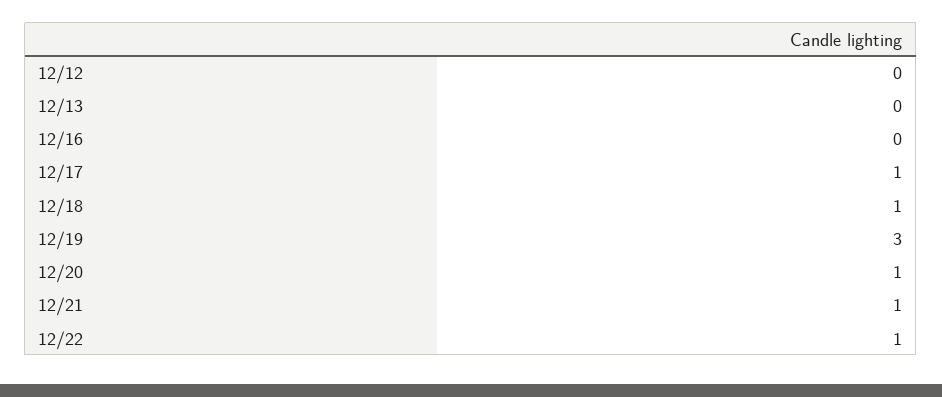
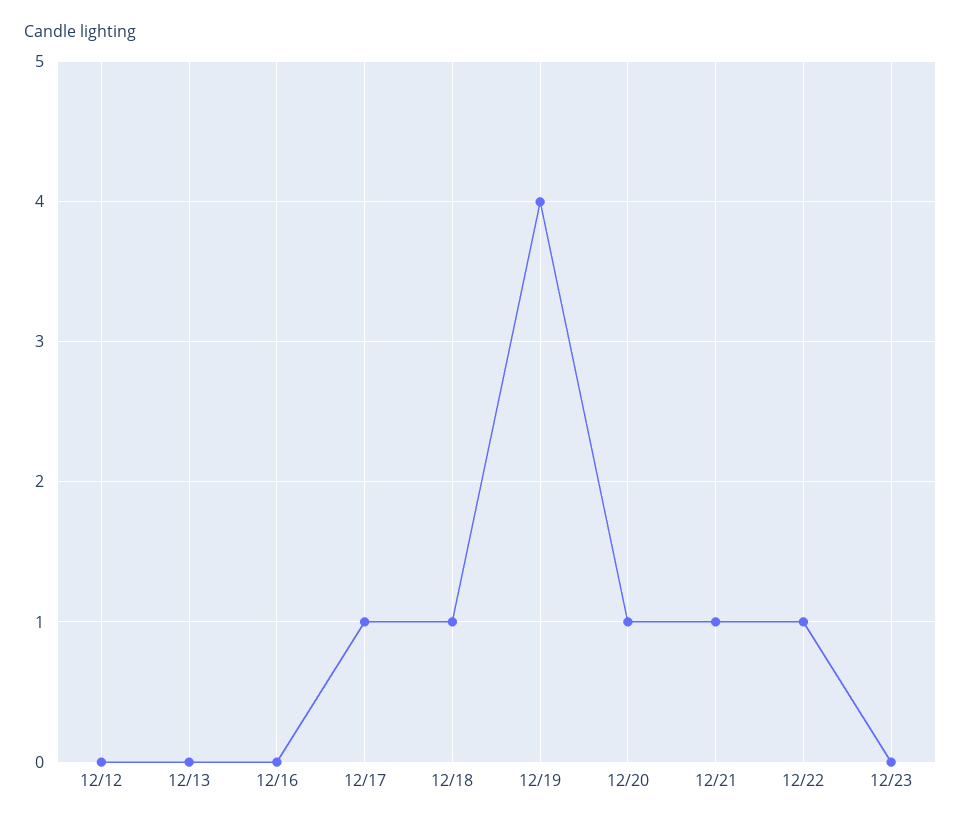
12/19: 3 -> 4
12/23: none -> 0

